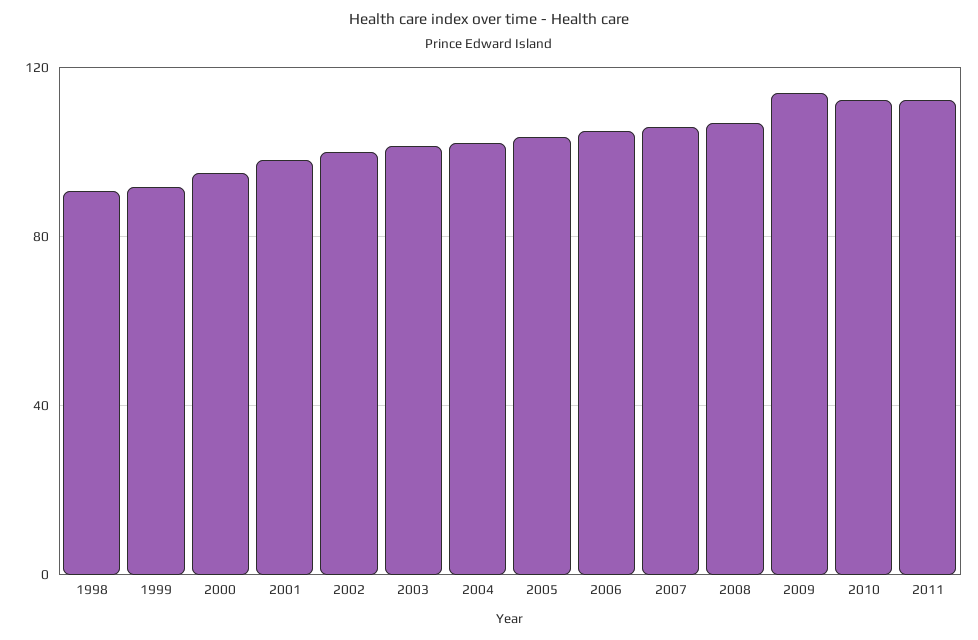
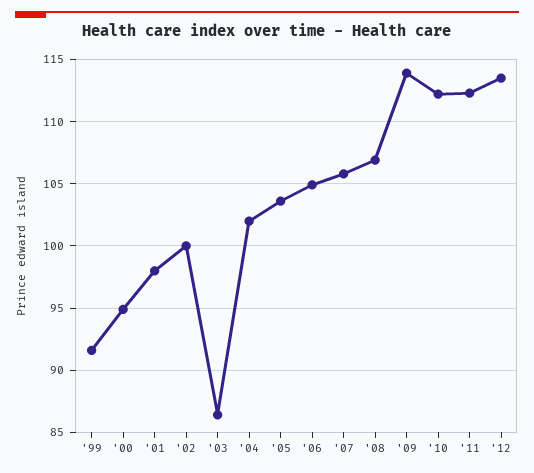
1998: 90 -> none
2003: 100 -> 86.5
'12: none -> 113.5

